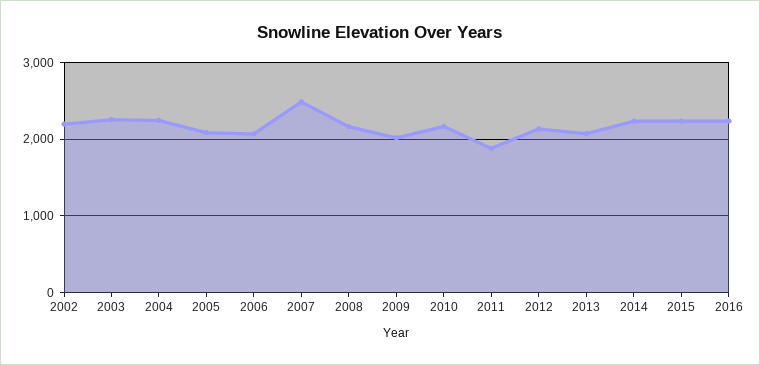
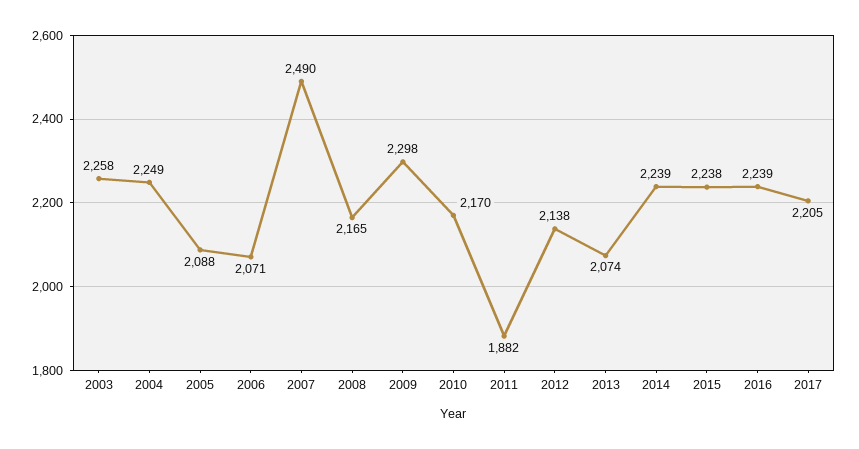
2002: 2200 -> none
2009: 2000 -> 2298
2017: none -> 2205

